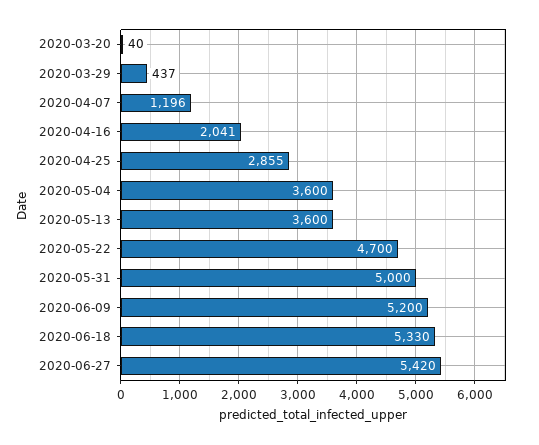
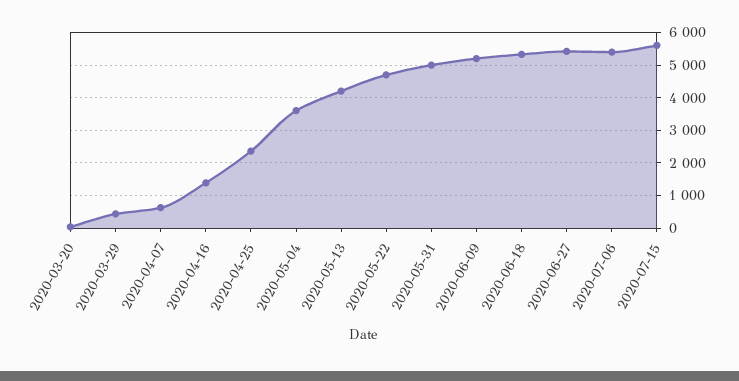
2020-04-07: 1196 -> 600
2020-04-16: 2041 -> 1400
2020-04-25: 2855 -> 2400
2020-05-13: 3600 -> 4200
2020-07-06: none -> 5400
2020-07-15: none -> 5600

